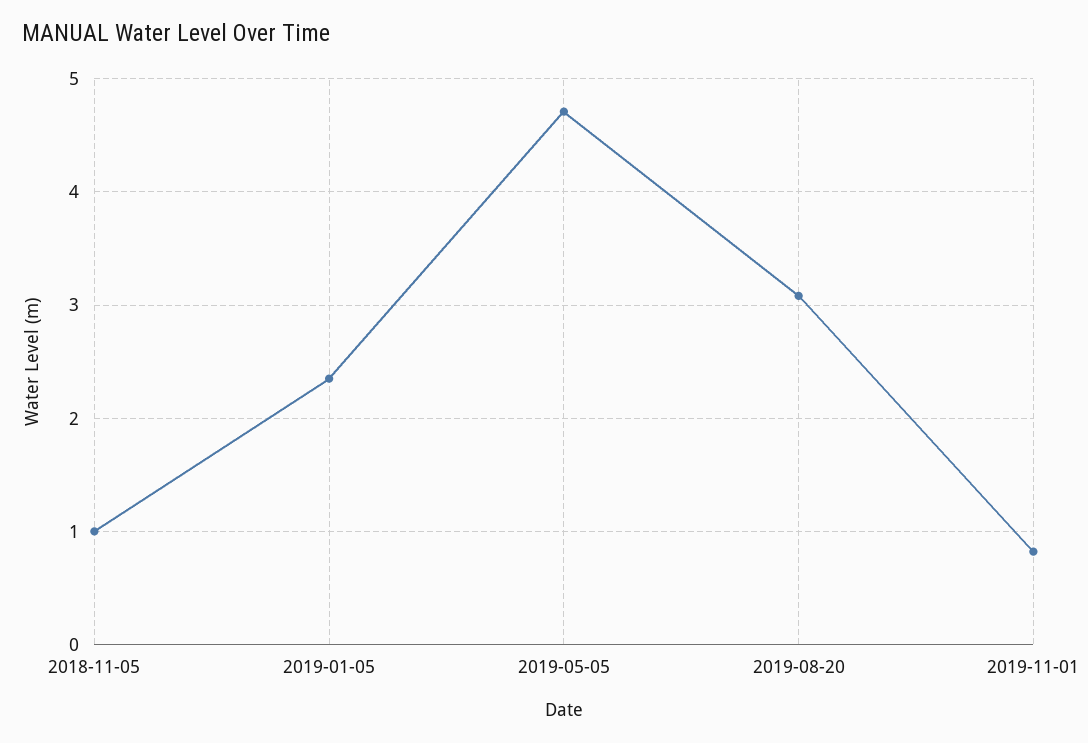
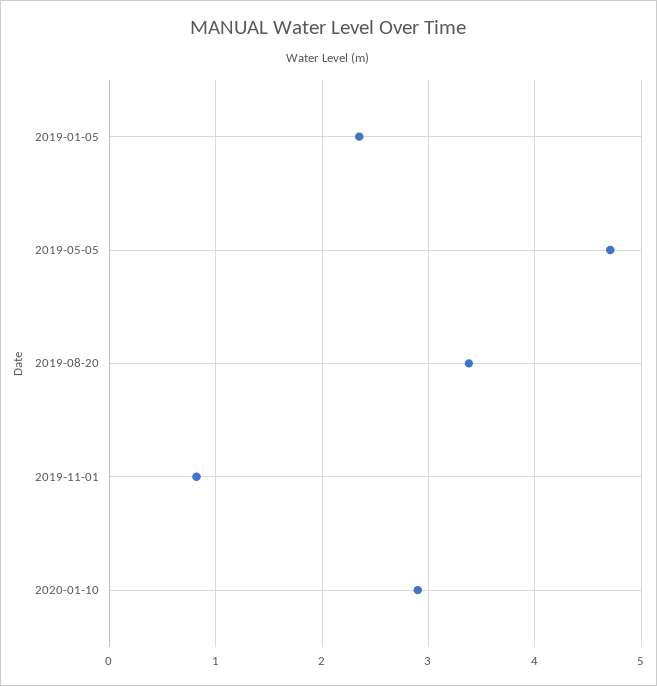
2018-11-05: 1 -> none
2019-08-20: 3.1 -> 3.4
2020-01-10: none -> 2.9

